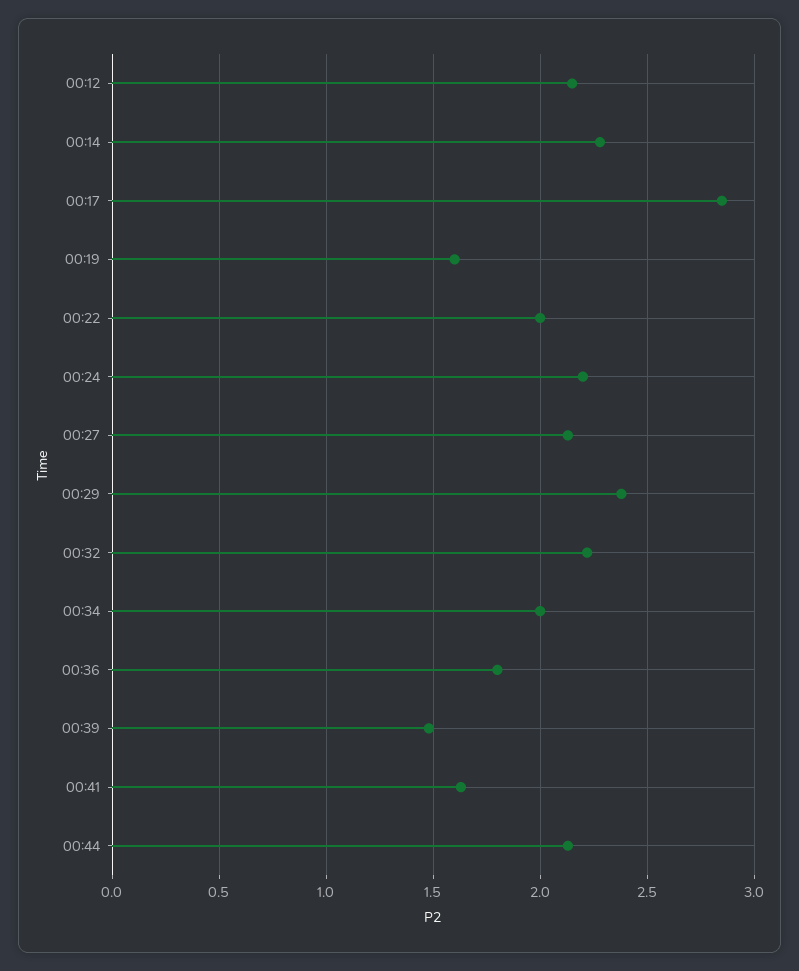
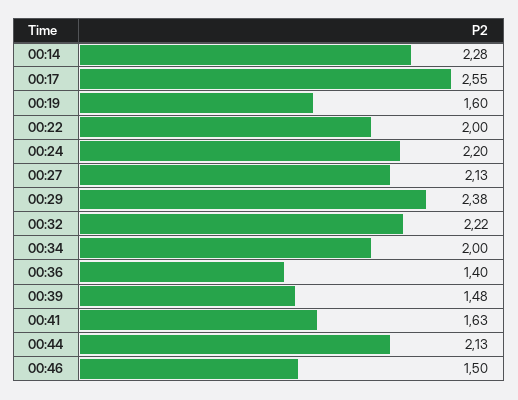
00:12: 2.15 -> none
00:17: 2.85 -> 2.55
00:36: 1.8 -> 1.4
00:46: none -> 1.5

